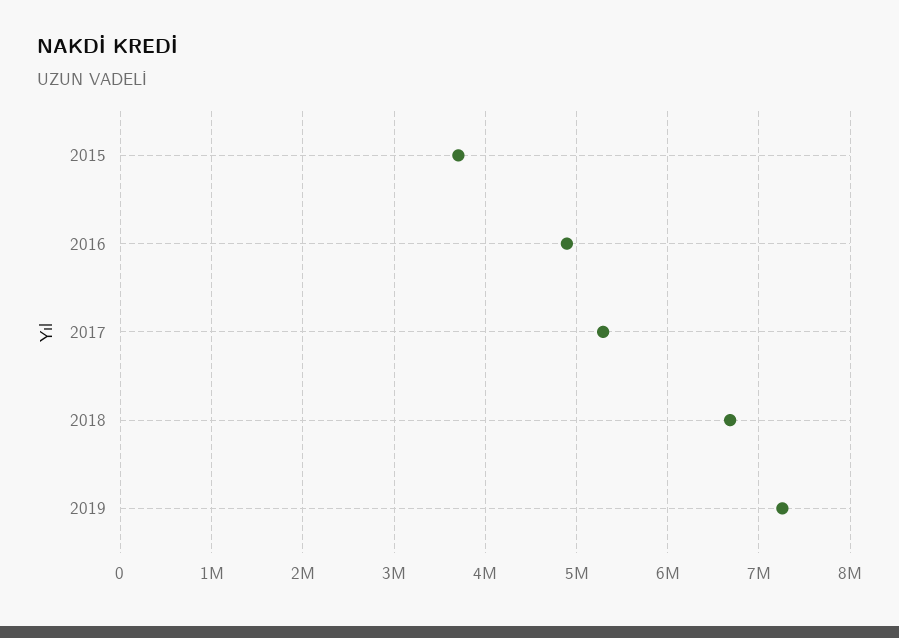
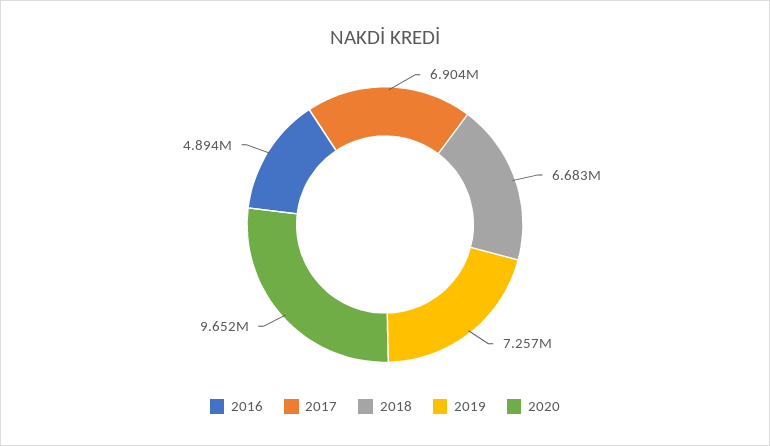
2015: 3700000 -> none
2017: 5300000 -> 6904000
2020: none -> 9652000

